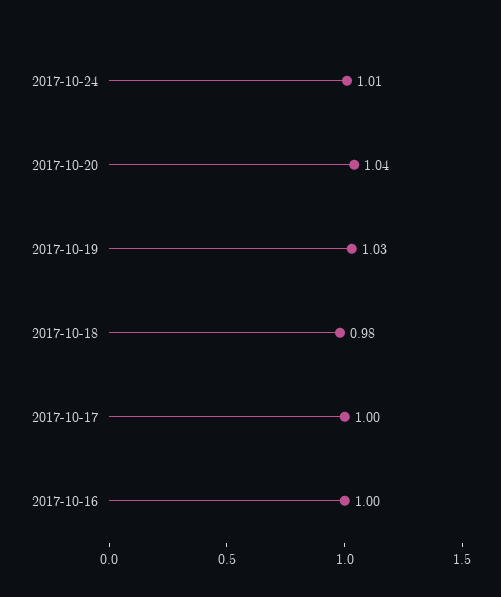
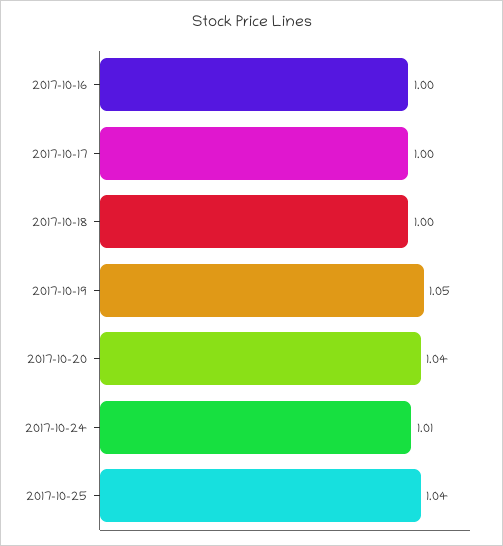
2017-10-19: 1.03 -> 1.05
2017-10-18: 0.98 -> 1
2017-10-25: none -> 1.04

